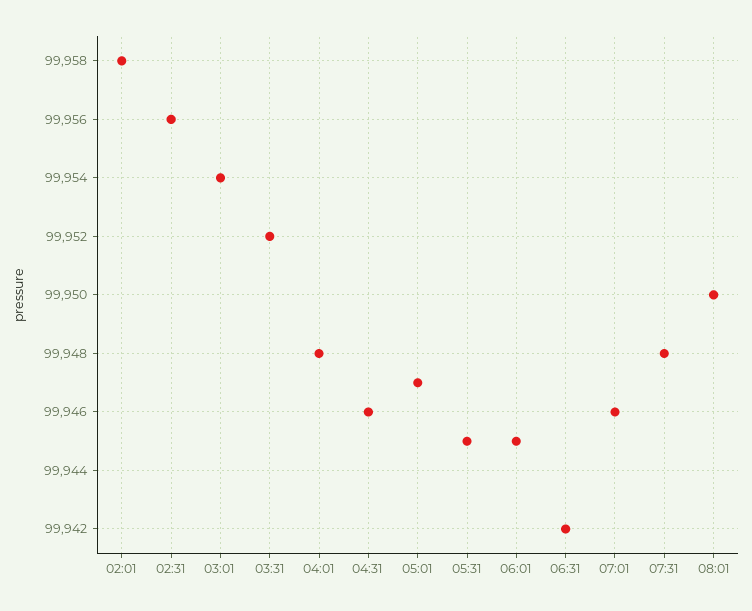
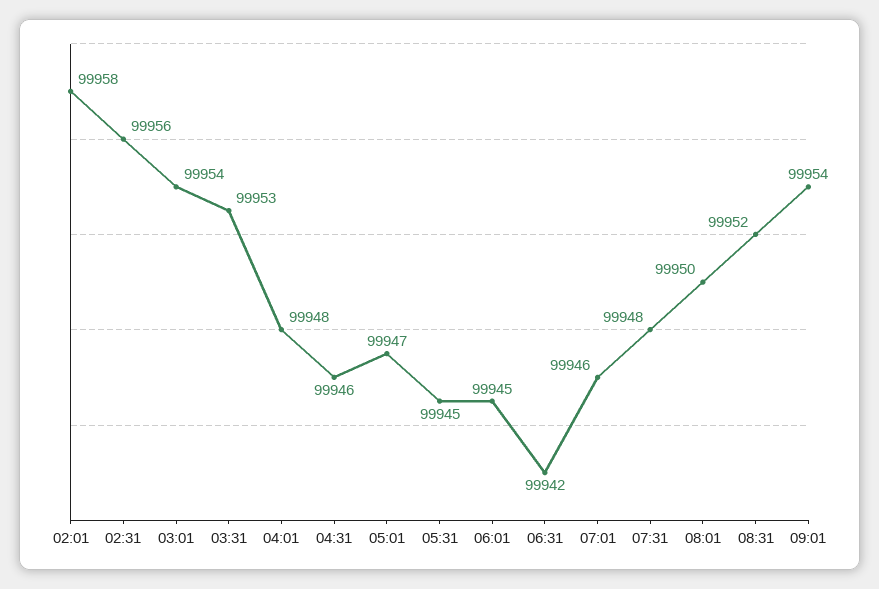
03:31: 99952 -> 99953
08:31: none -> 99952
09:01: none -> 99954

